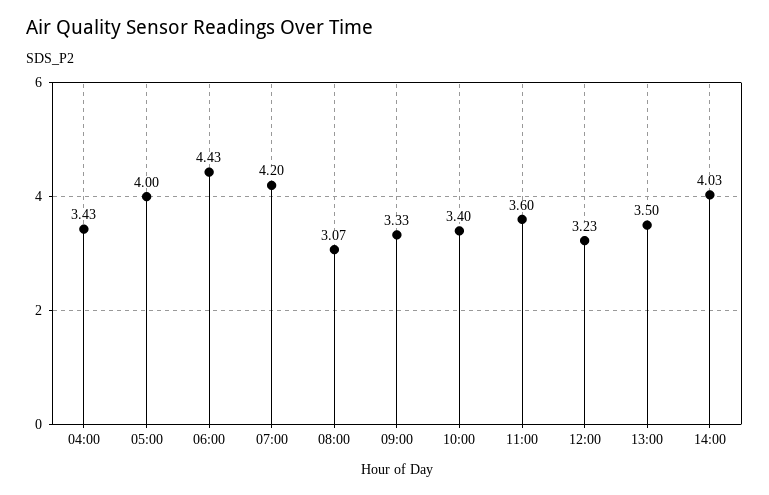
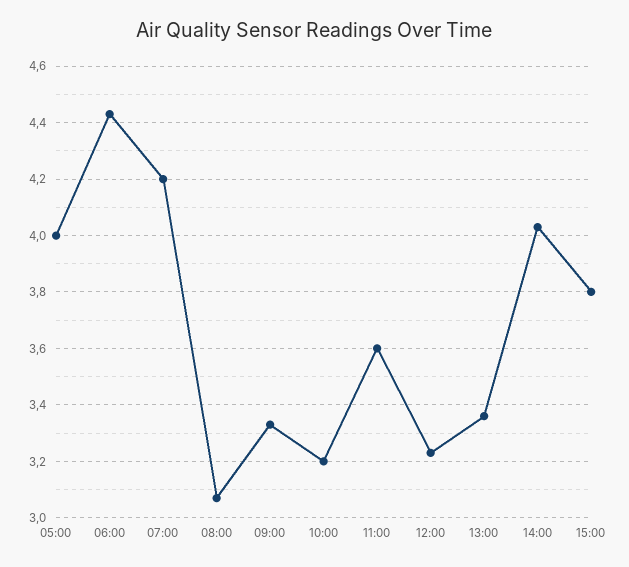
04:00: 3.43 -> none
10:00: 3.4 -> 3.2
13:00: 3.5 -> 3.35
15:00: none -> 3.8

